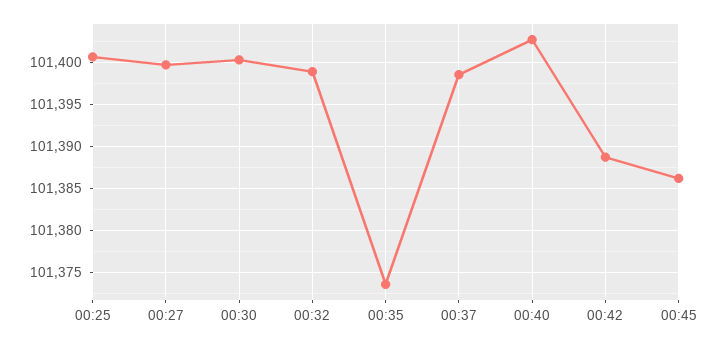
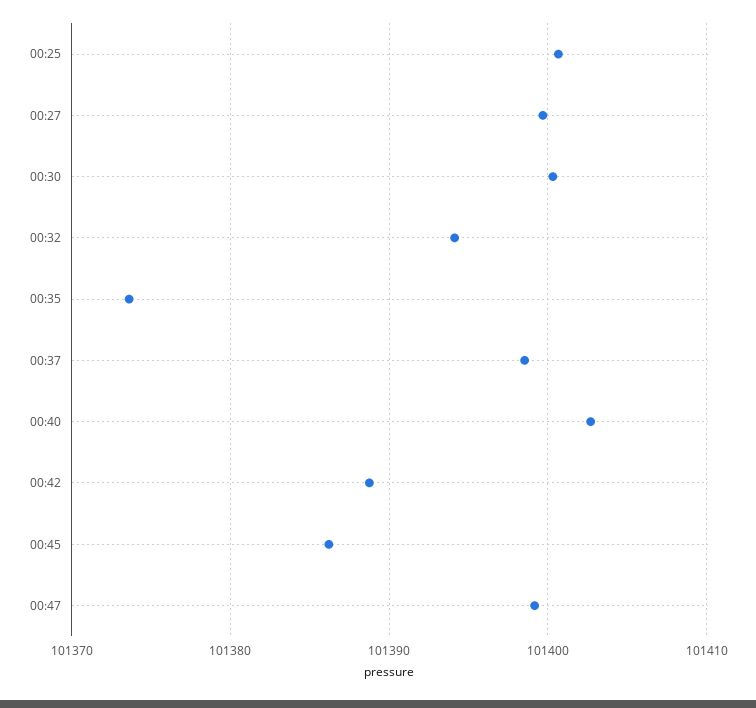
00:32: 101399 -> 101394
00:47: none -> 101399

